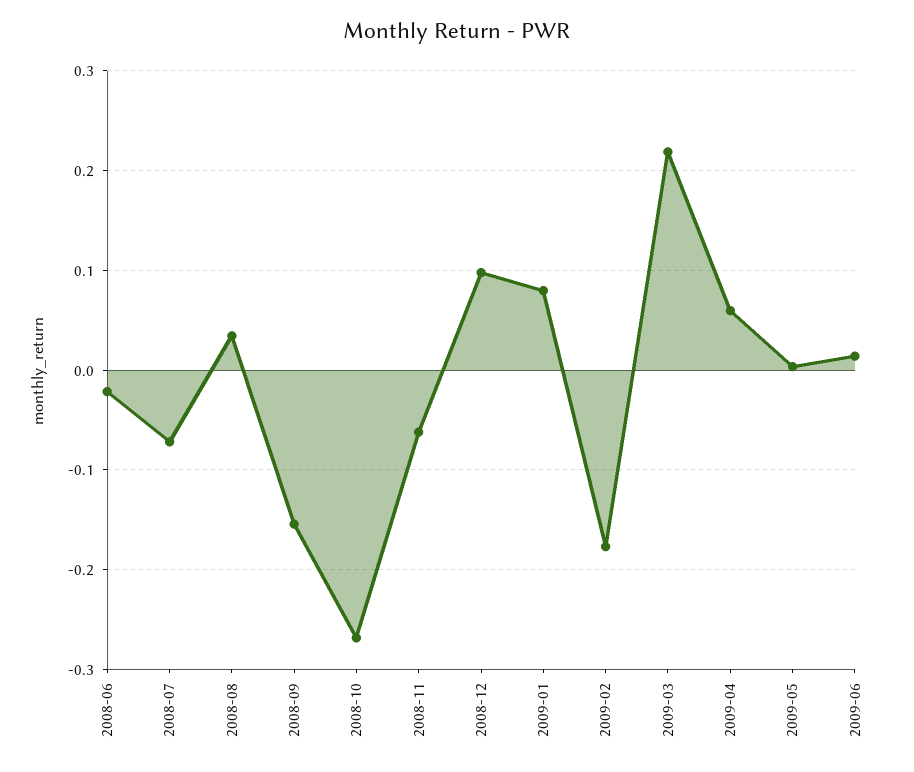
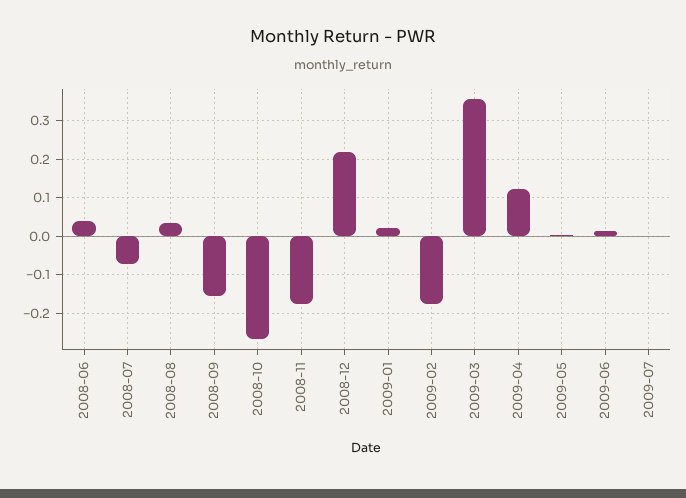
2008-06: -0.02 -> 0.04
2008-11: -0.06 -> -0.18
2008-12: 0.1 -> 0.22
2009-01: 0.08 -> 0.02
2009-03: 0.22 -> 0.36
2009-04: 0.06 -> 0.12
2009-07: none -> 0

